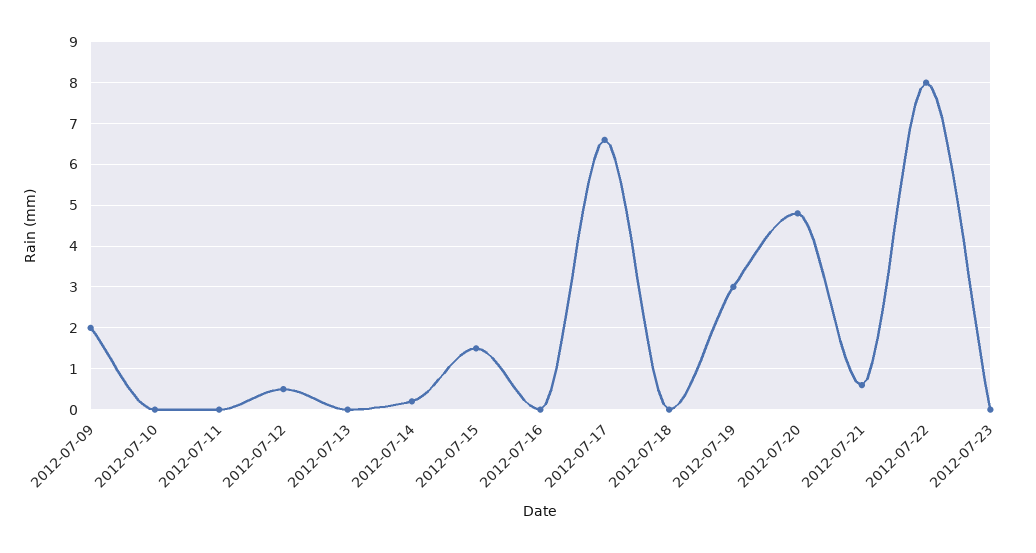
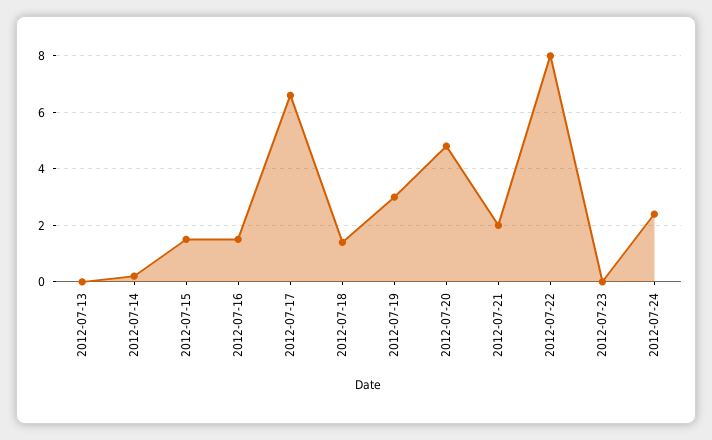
2012-07-09: 2 -> none
2012-07-10: 0 -> none
2012-07-11: 0 -> none
2012-07-12: 0.5 -> none
2012-07-16: 0 -> 1.5
2012-07-18: 0 -> 1.5
2012-07-21: 0.5 -> 2
2012-07-24: none -> 2.5

